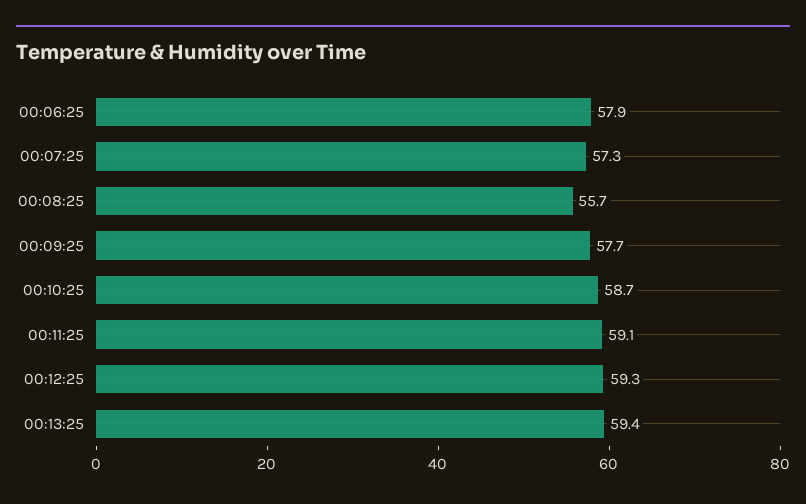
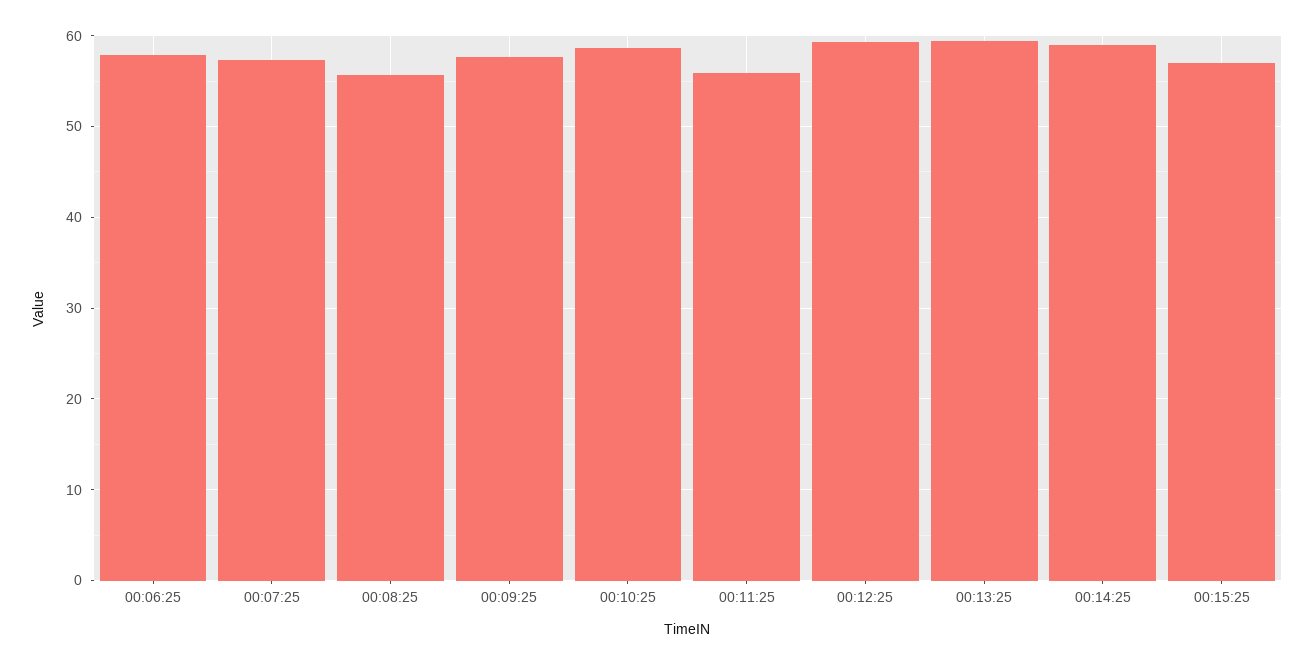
00:11:25: 59.1 -> 56
00:14:25: none -> 59
00:15:25: none -> 57

